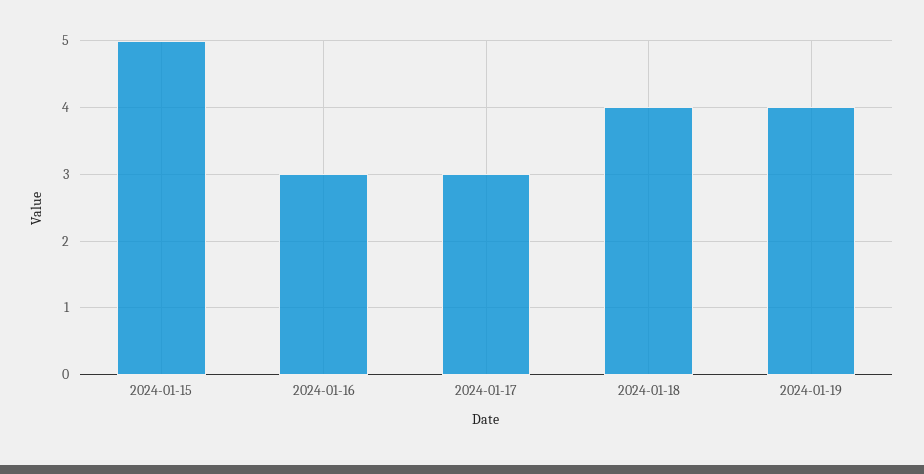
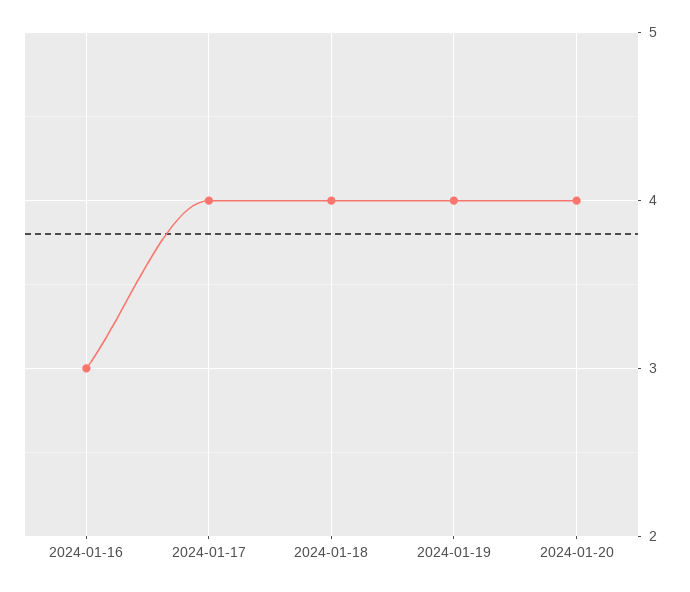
2024-01-15: 5 -> none
2024-01-17: 3 -> 4
2024-01-20: none -> 4

